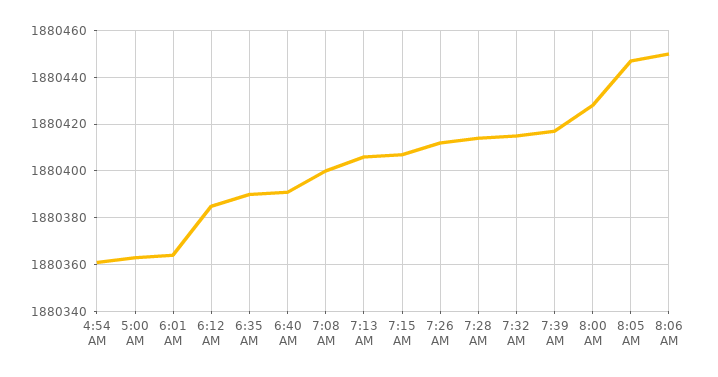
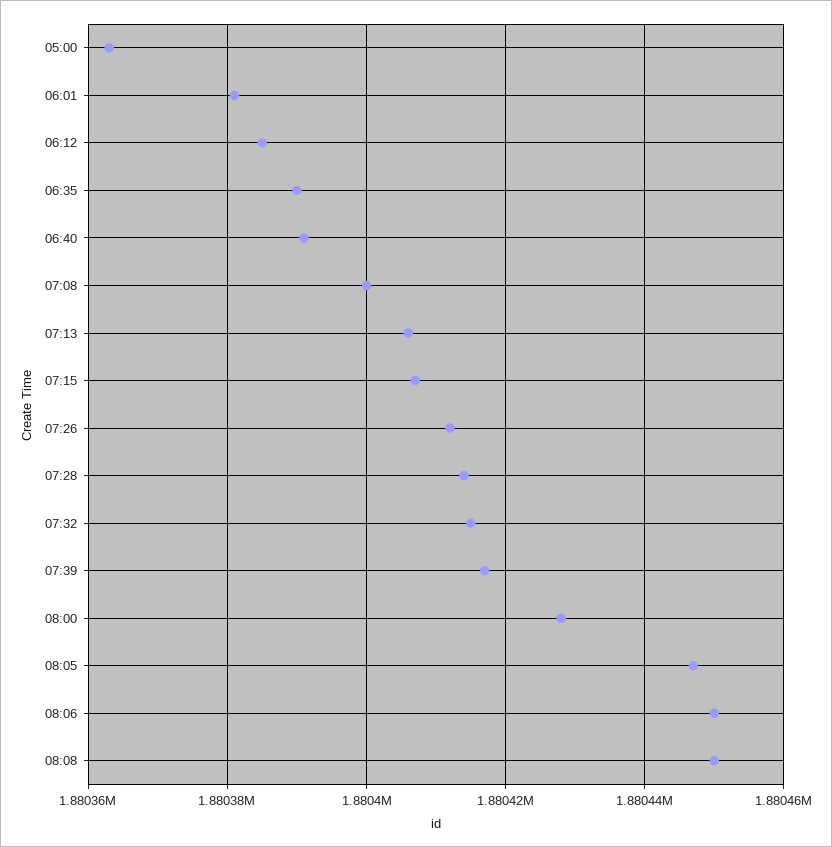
4:54 AM: 1880360 -> none
6:01 AM: 1880365 -> 1880380
08:08: none -> 1880450

